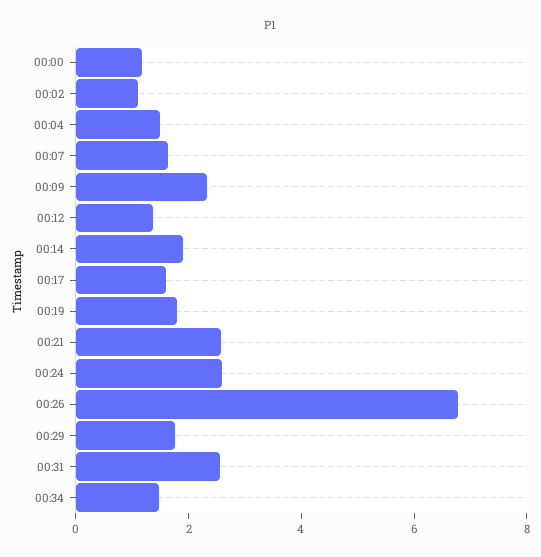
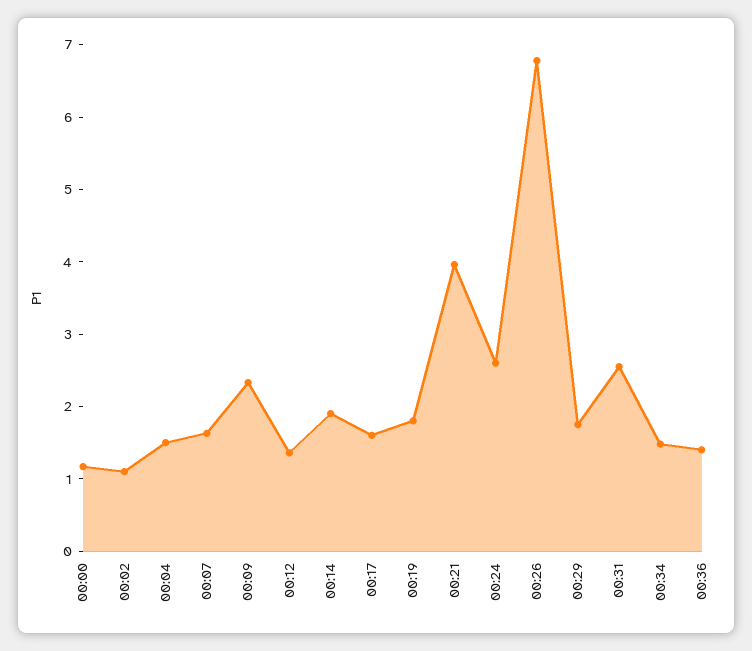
00:21: 2.5 -> 4
00:36: none -> 1.4

